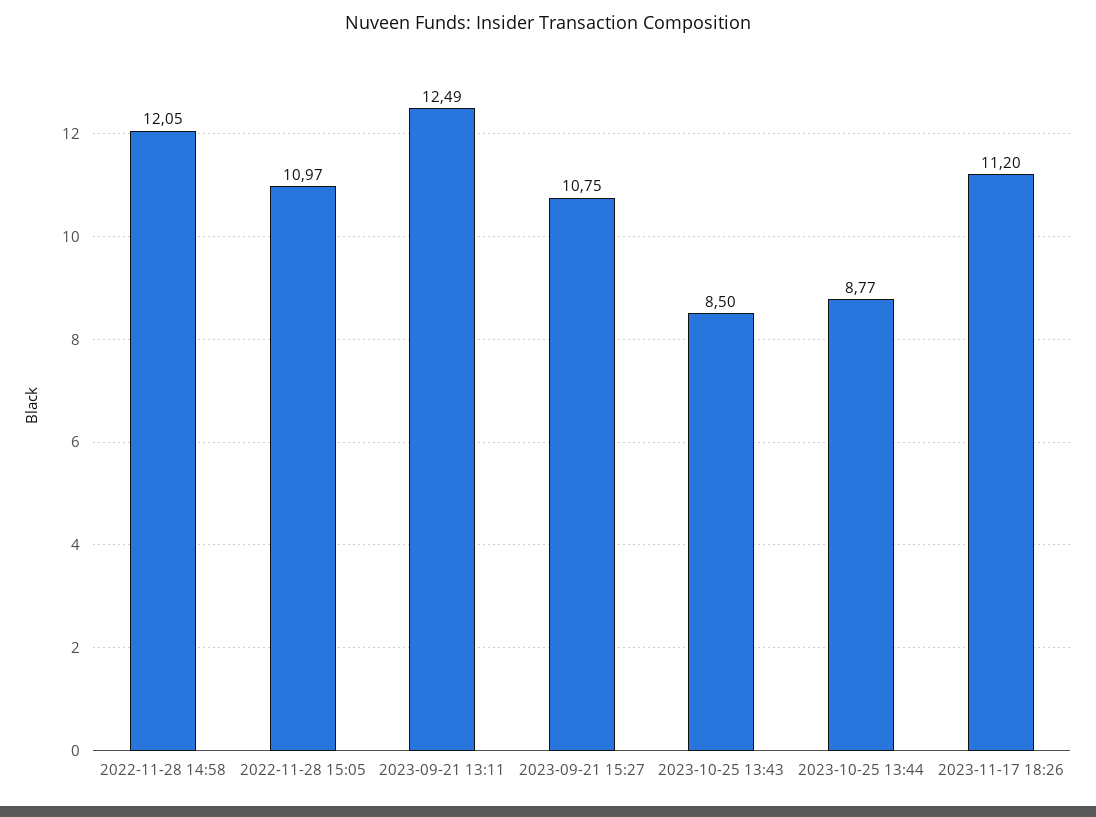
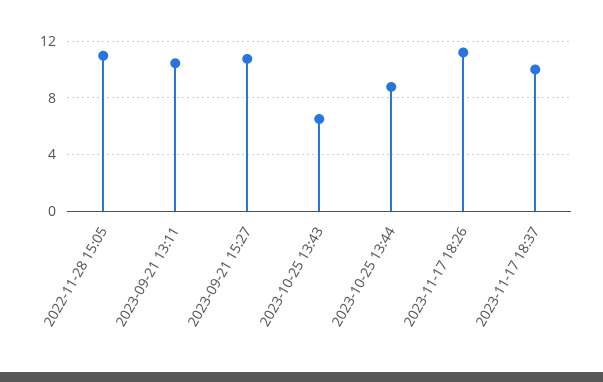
2022-11-28 14:58: 12.05 -> none
2023-09-21 13:11: 12.49 -> 10.5
2023-10-25 13:43: 8.5 -> 6.5
2023-11-17 18:37: none -> 10

